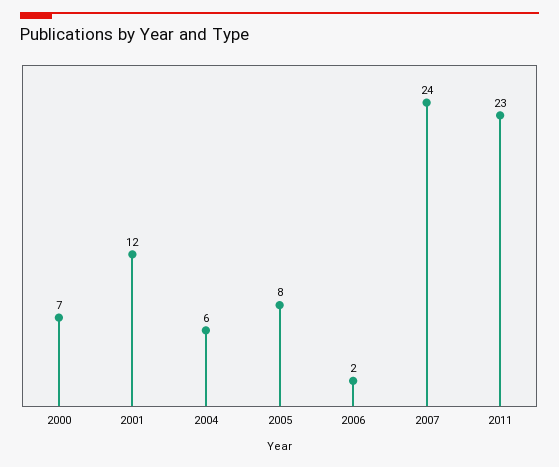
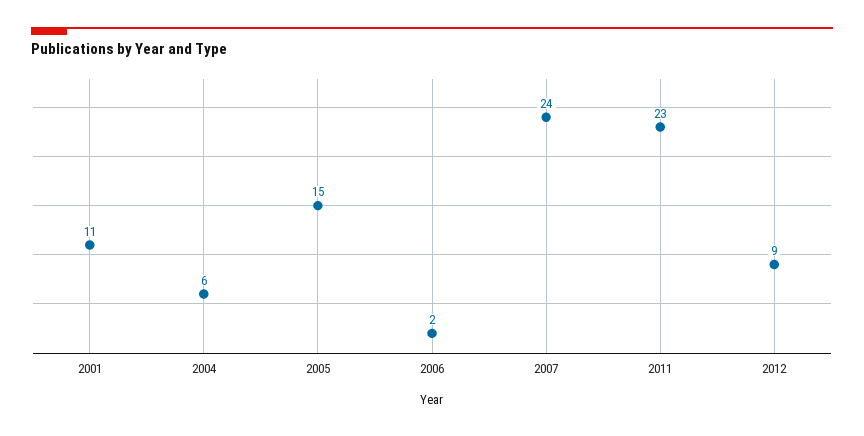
2000: 7 -> none
2001: 12 -> 11
2005: 8 -> 15
2012: none -> 9

